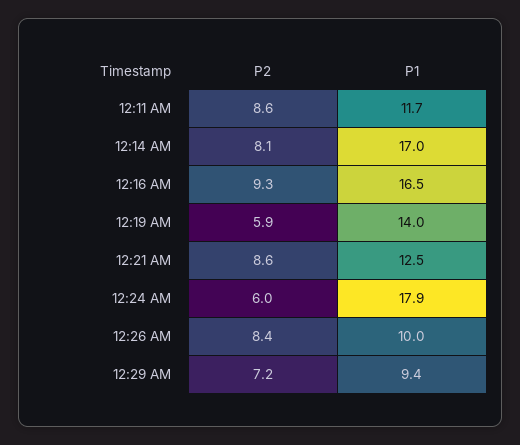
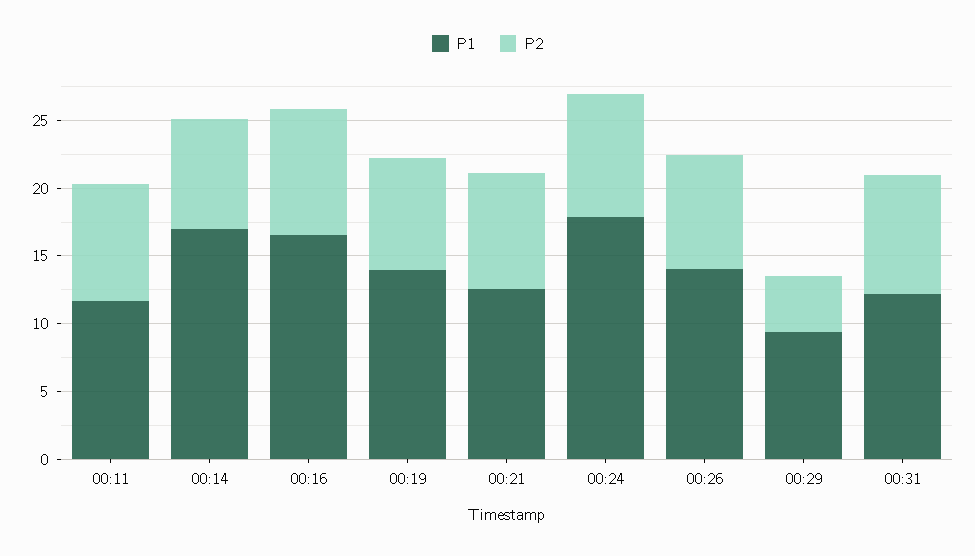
P2, 12:19 AM: 5.9 -> 8
P2, 12:24 AM: 6 -> 9
P1, 12:26 AM: 10 -> 14
P2, 12:29 AM: 7.2 -> 4
P1, 00:31: none -> 12
P2, 00:31: none -> 9

